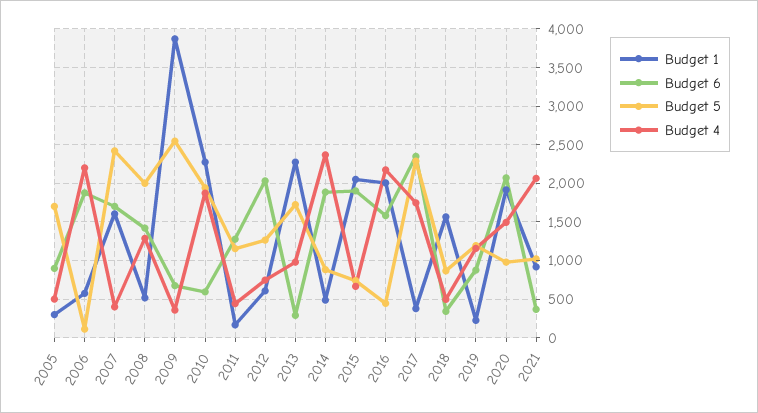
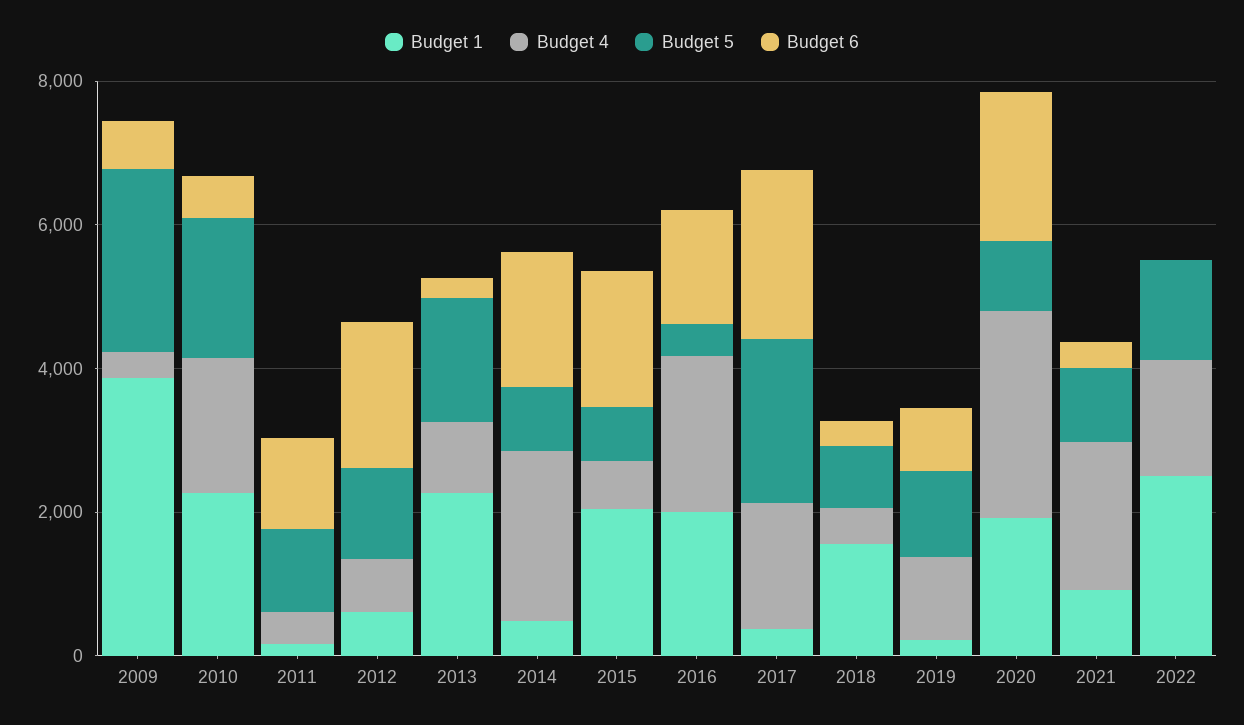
Budget 1, 2005: 300 -> none
Budget 6, 2005: 900 -> none
Budget 5, 2005: 1700 -> none
Budget 4, 2005: 500 -> none
Budget 1, 2006: 600 -> none
Budget 6, 2006: 1900 -> none
Budget 5, 2006: 100 -> none
Budget 4, 2006: 2200 -> none
Budget 1, 2007: 1600 -> none
Budget 6, 2007: 1700 -> none
Budget 5, 2007: 2400 -> none
Budget 4, 2007: 400 -> none
Budget 1, 2008: 500 -> none
Budget 6, 2008: 1400 -> none
Budget 5, 2008: 2000 -> none
Budget 4, 2008: 1300 -> none
Budget 4, 2020: 1500 -> 3000
Budget 1, 2022: none -> 2500
Budget 4, 2022: none -> 1500
Budget 5, 2022: none -> 1500
Budget 6, 2022: none -> 0

